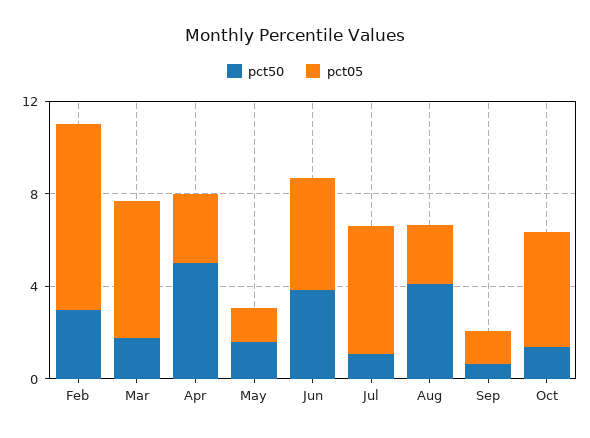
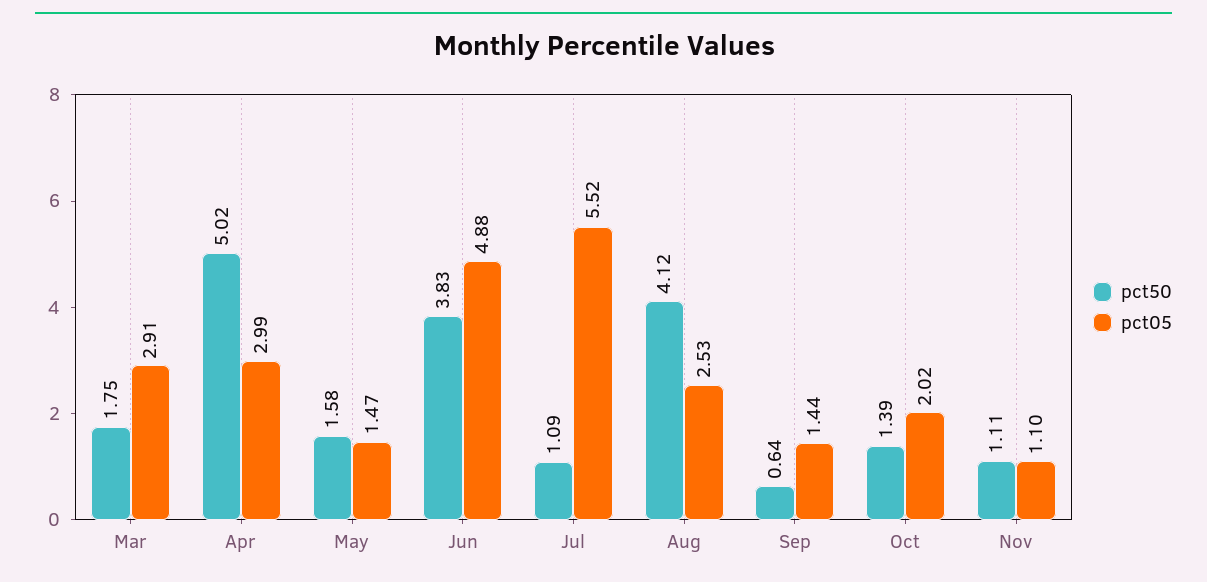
pct50, Feb: 3 -> none
pct05, Feb: 8 -> none
pct05, Mar: 6 -> 2.91
pct05, Oct: 5 -> 2.02
pct50, Nov: none -> 1.11
pct05, Nov: none -> 1.1

